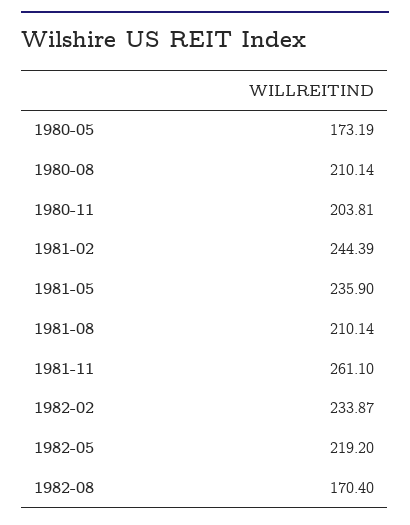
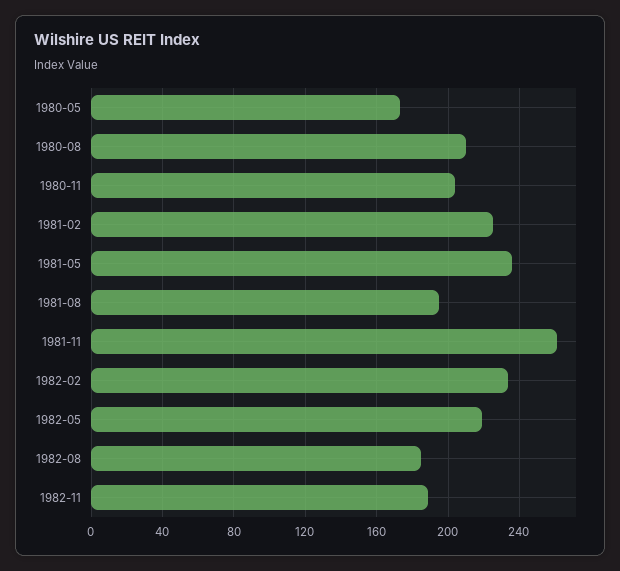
1981-02: 244.39 -> 225
1981-08: 210.14 -> 195
1982-08: 170.4 -> 185
1982-11: none -> 190

